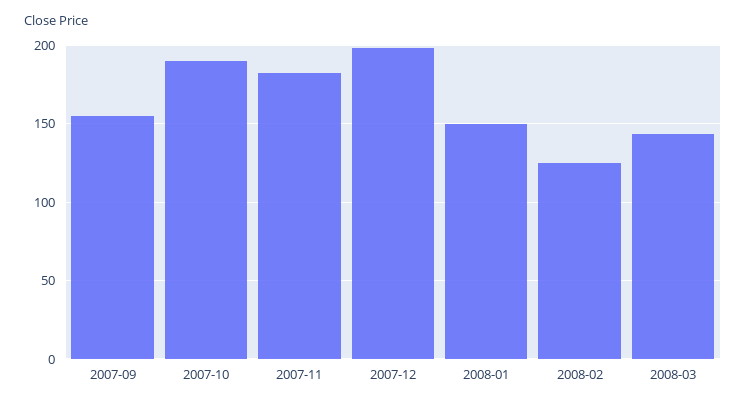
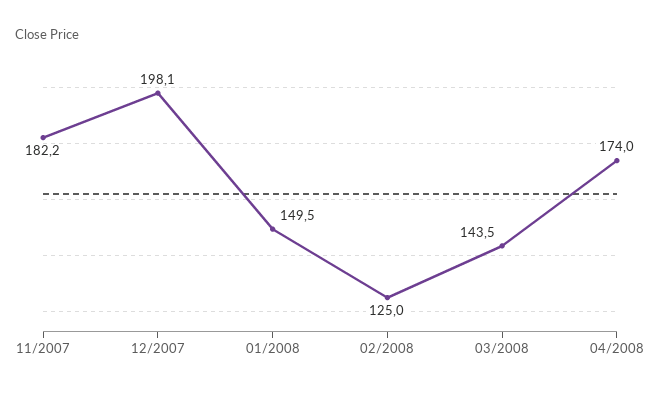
2007-09: 155 -> none
2007-10: 190 -> none
04/2008: none -> 174

